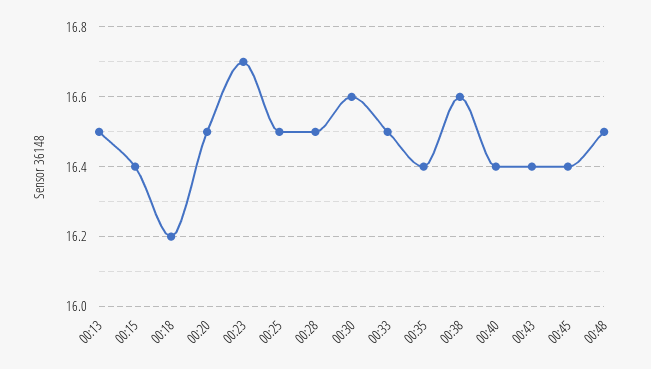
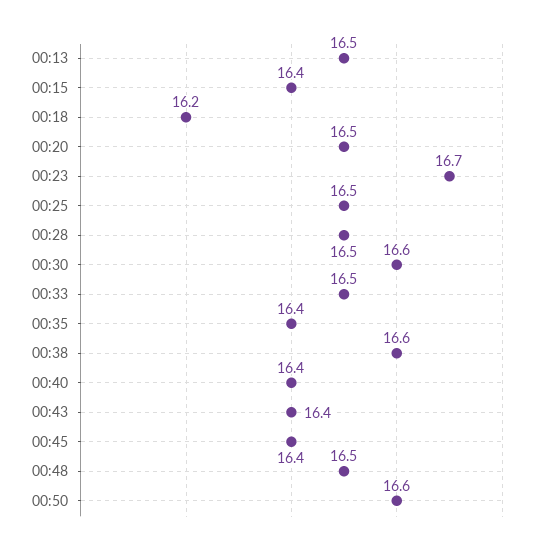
00:50: none -> 16.6

